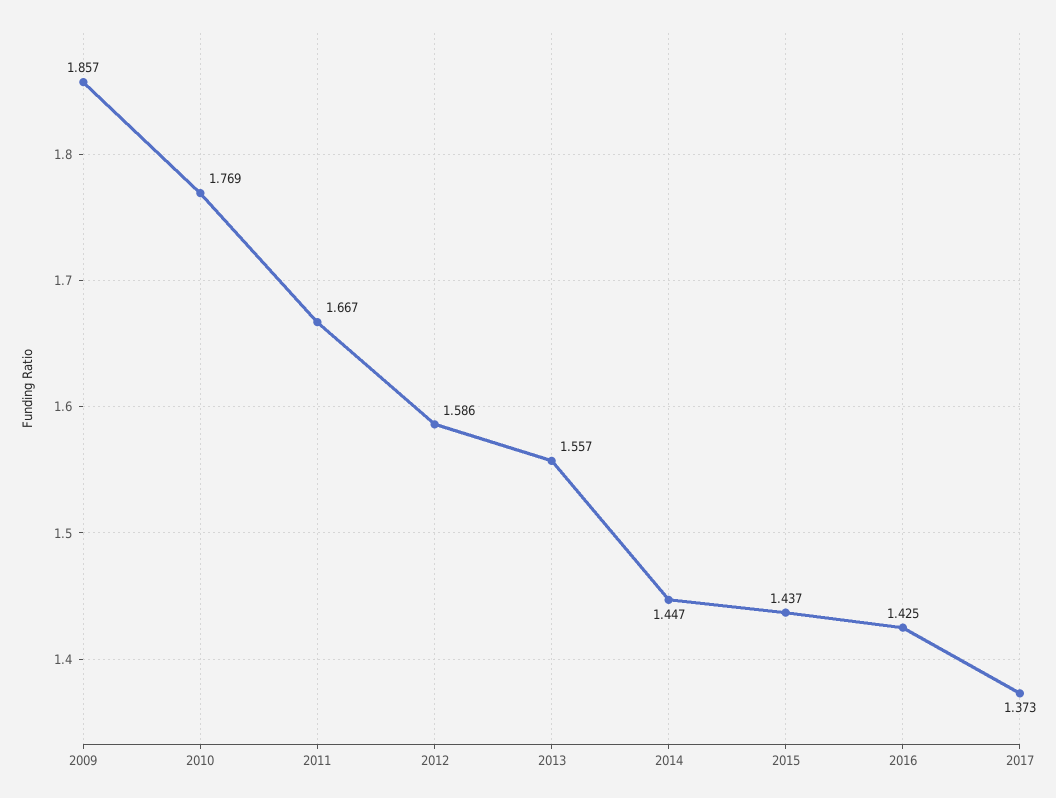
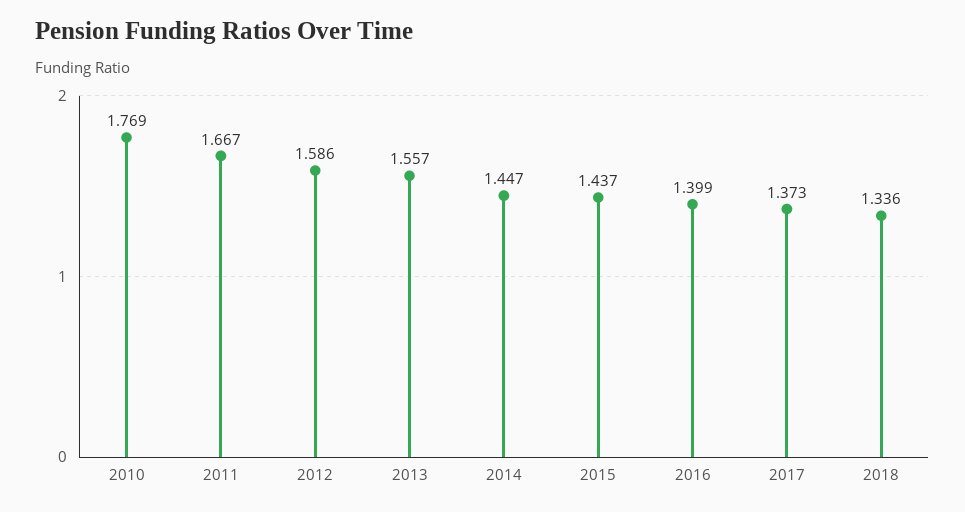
2009: 1.857 -> none
2016: 1.425 -> 1.399
2018: none -> 1.336

